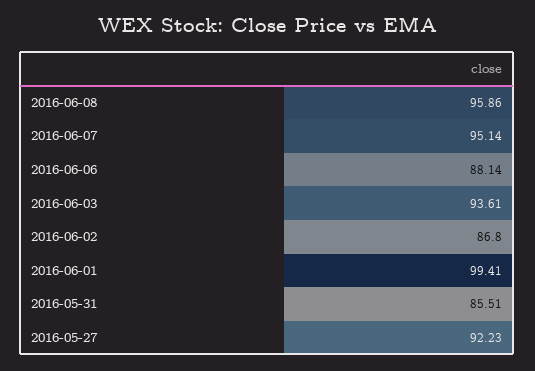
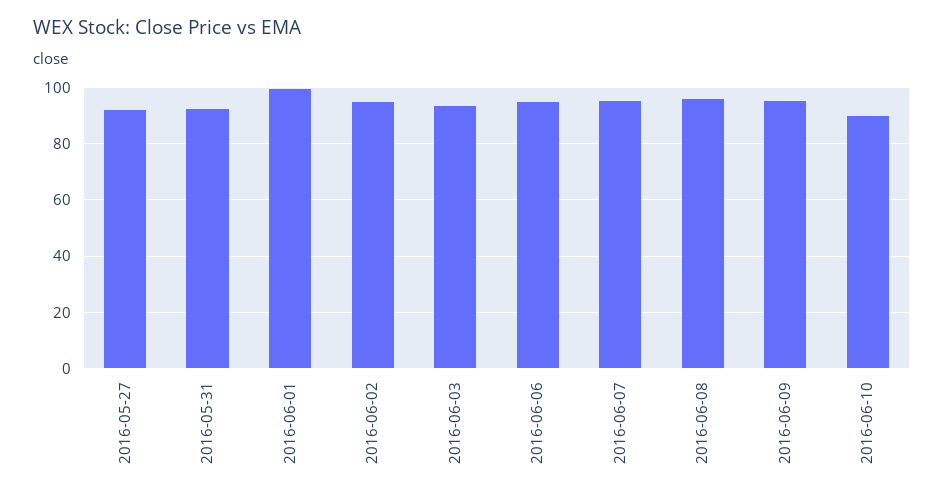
2016-06-06: 88.14 -> 95
2016-06-02: 86.8 -> 95
2016-05-31: 85.51 -> 92.5
2016-06-09: none -> 95
2016-06-10: none -> 90

